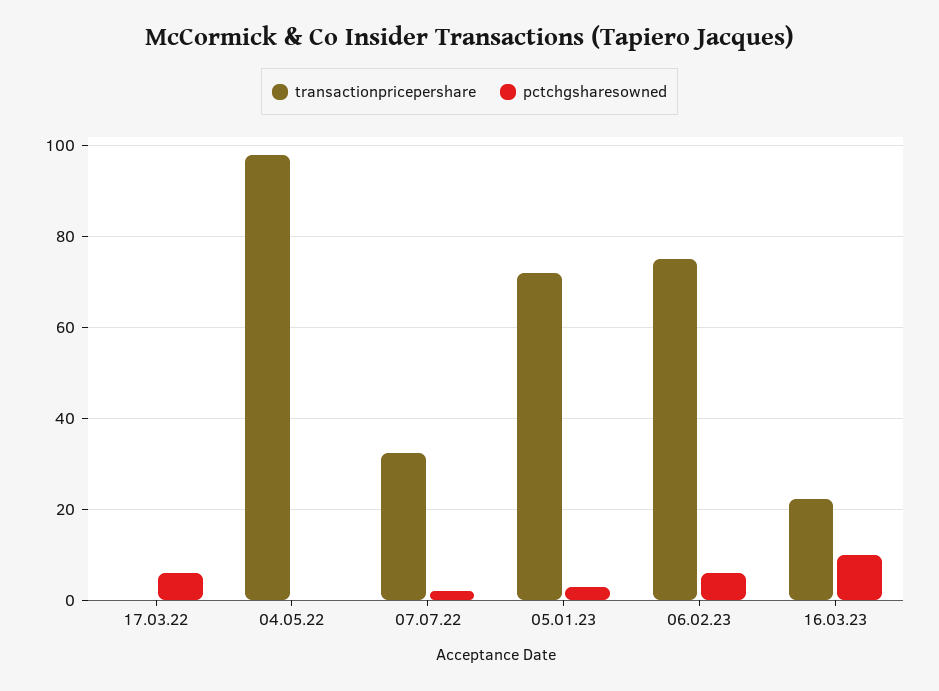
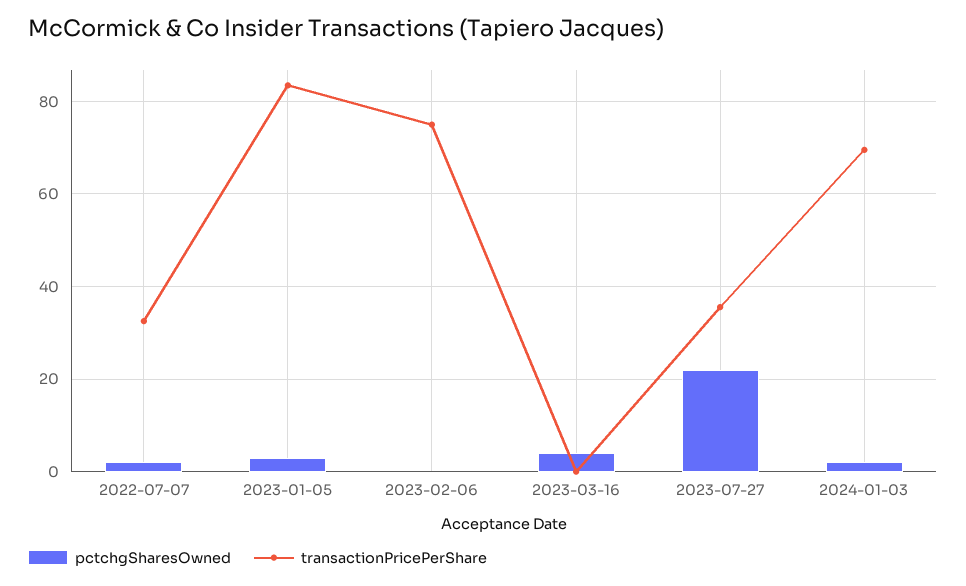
transactionpricepershare, 17.03.22: 0 -> none
pctchgsharesowned, 17.03.22: 6 -> none
transactionpricepershare, 04.05.22: 98 -> none
pctchgsharesowned, 04.05.22: 0 -> none
transactionpricepershare, 05.01.23: 72 -> 84
pctchgsharesowned, 06.02.23: 6 -> 0
transactionpricepershare, 16.03.23: 22 -> 0
pctchgsharesowned, 16.03.23: 10 -> 4
pctchgsharesowned, 2023-07-27: none -> 22
transactionpricepershare, 2023-07-27: none -> 36
pctchgsharesowned, 2024-01-03: none -> 2
transactionpricepershare, 2024-01-03: none -> 70

